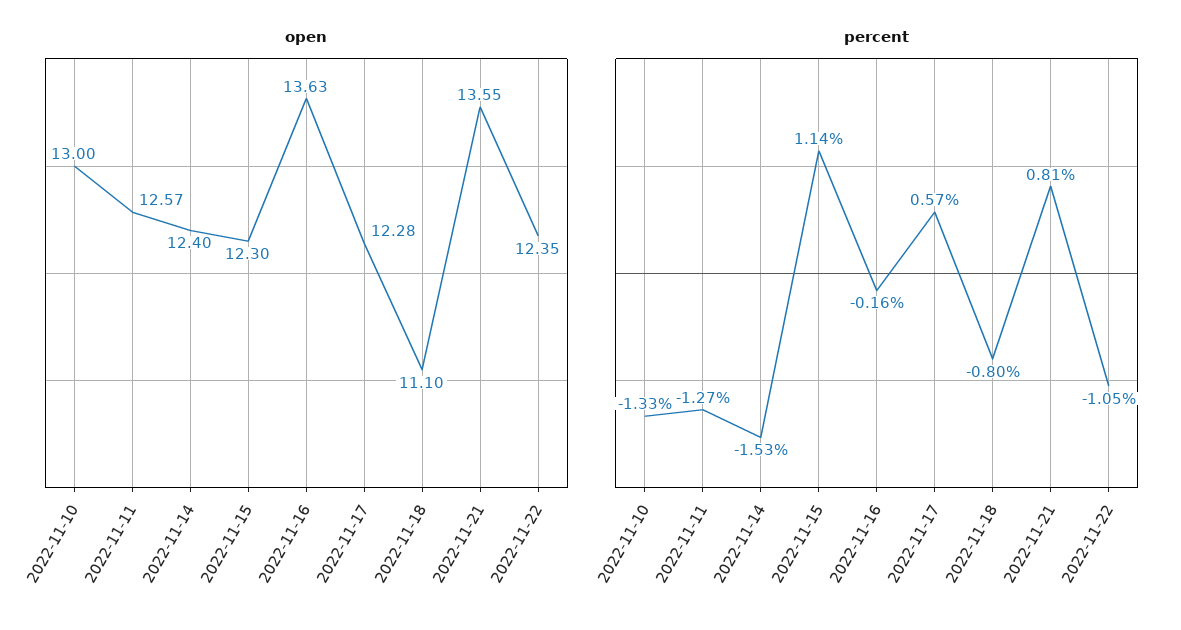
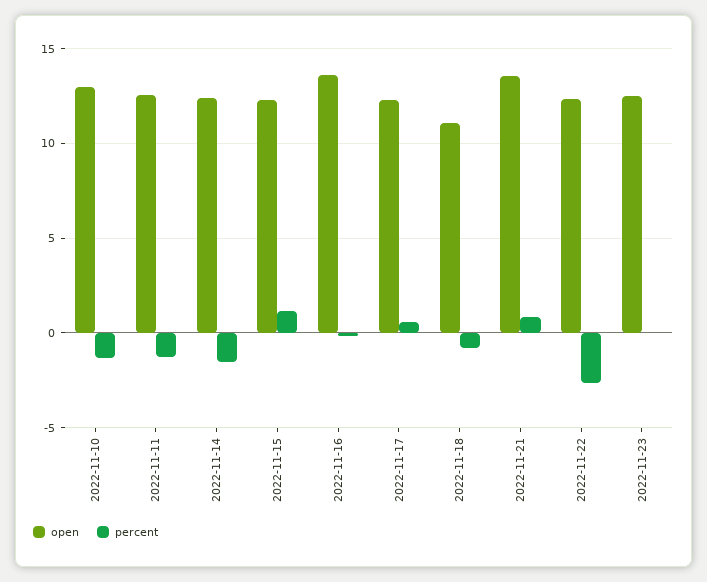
percent, 2022-11-22: -1.05 -> -2.5
open, 2022-11-23: none -> 12.5
percent, 2022-11-23: none -> 0

